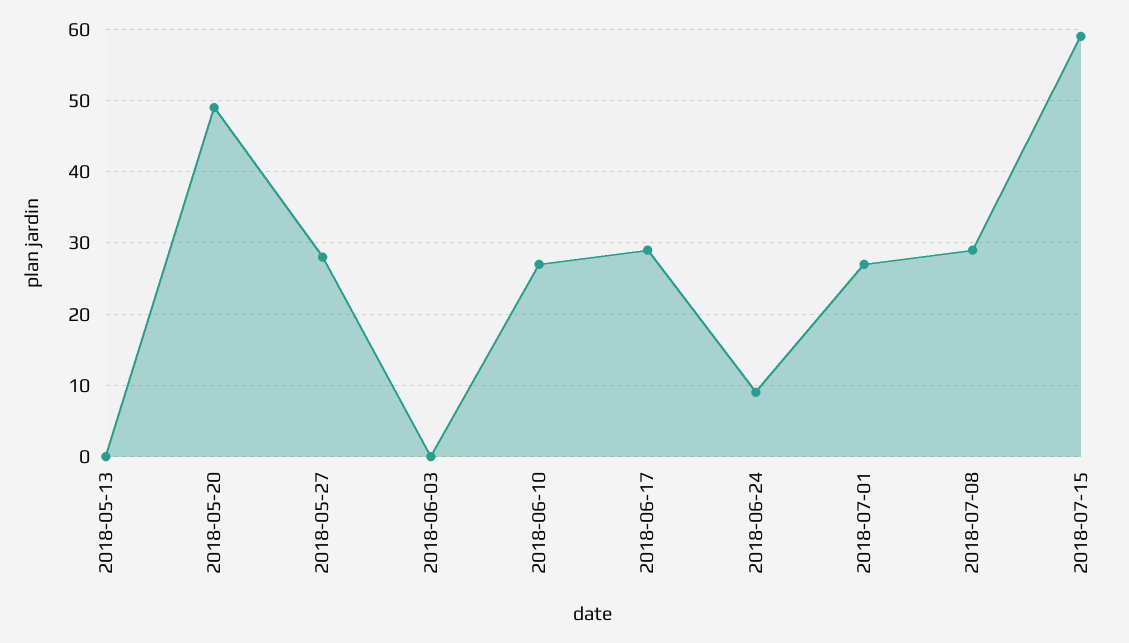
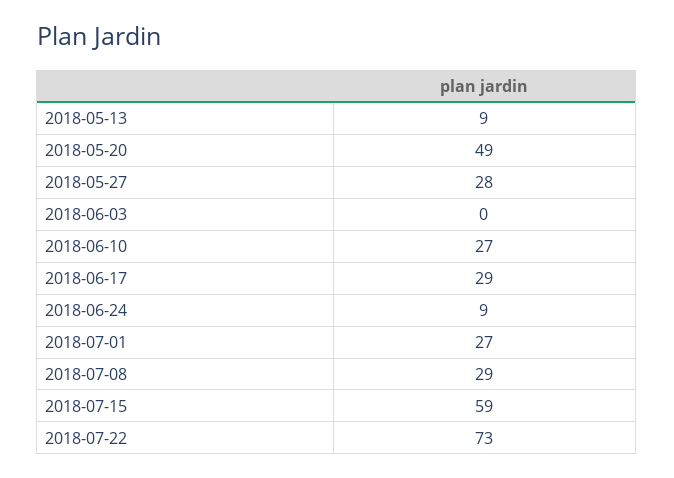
2018-05-13: 0 -> 9
2018-07-22: none -> 73

